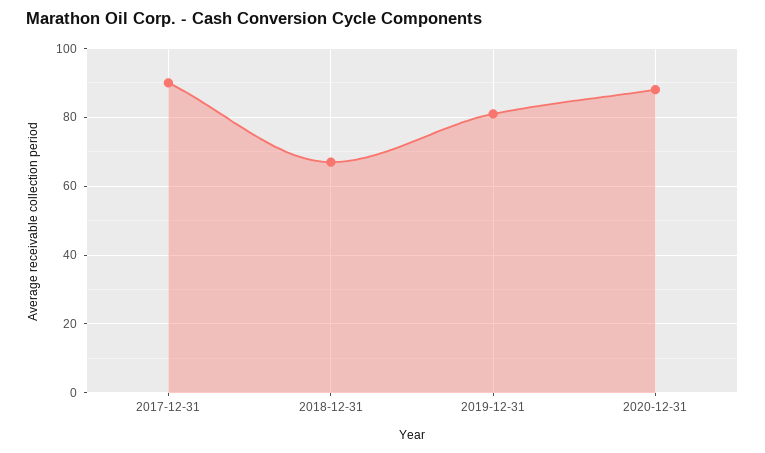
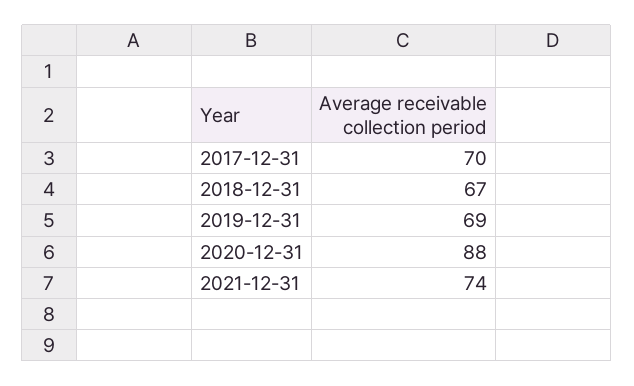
2017-12-31: 90 -> 70
2019-12-31: 80 -> 69
2021-12-31: none -> 74

